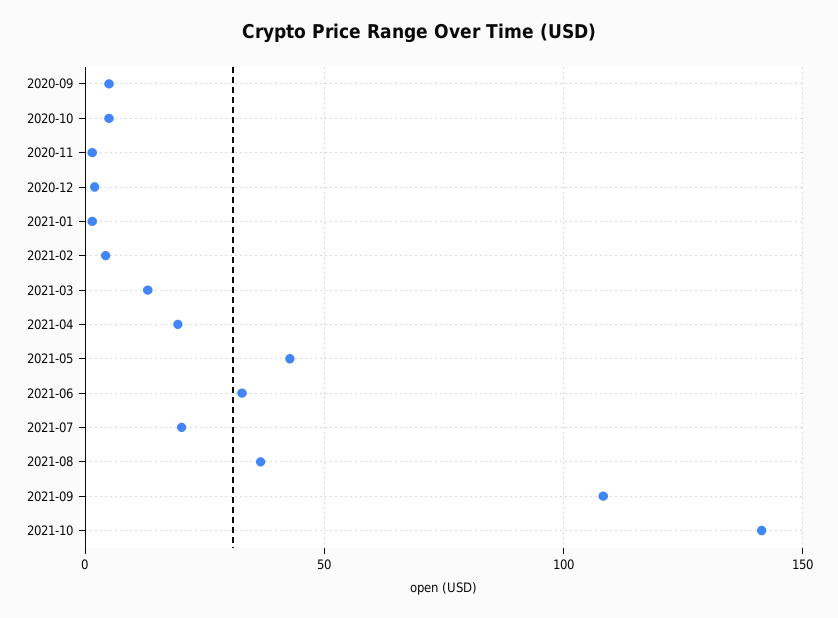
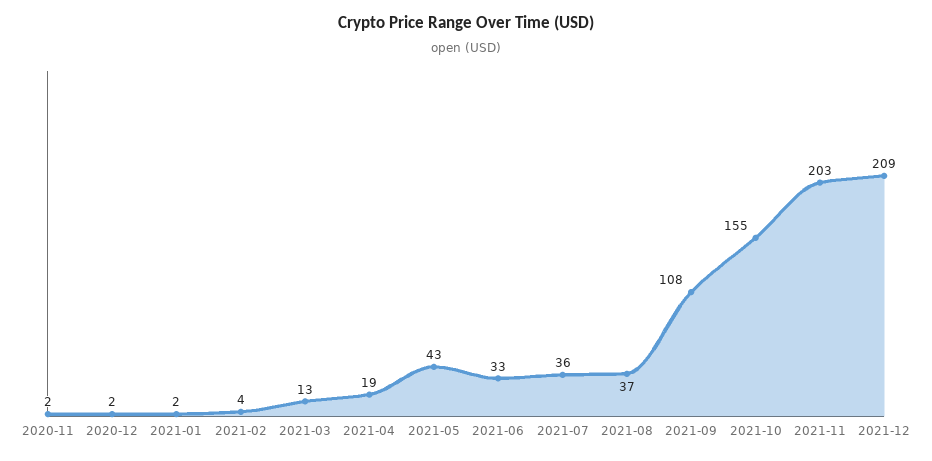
2020-09: 5 -> none
2020-10: 5 -> none
2021-07: 20 -> 36
2021-10: 140 -> 155
2021-11: none -> 203
2021-12: none -> 209

